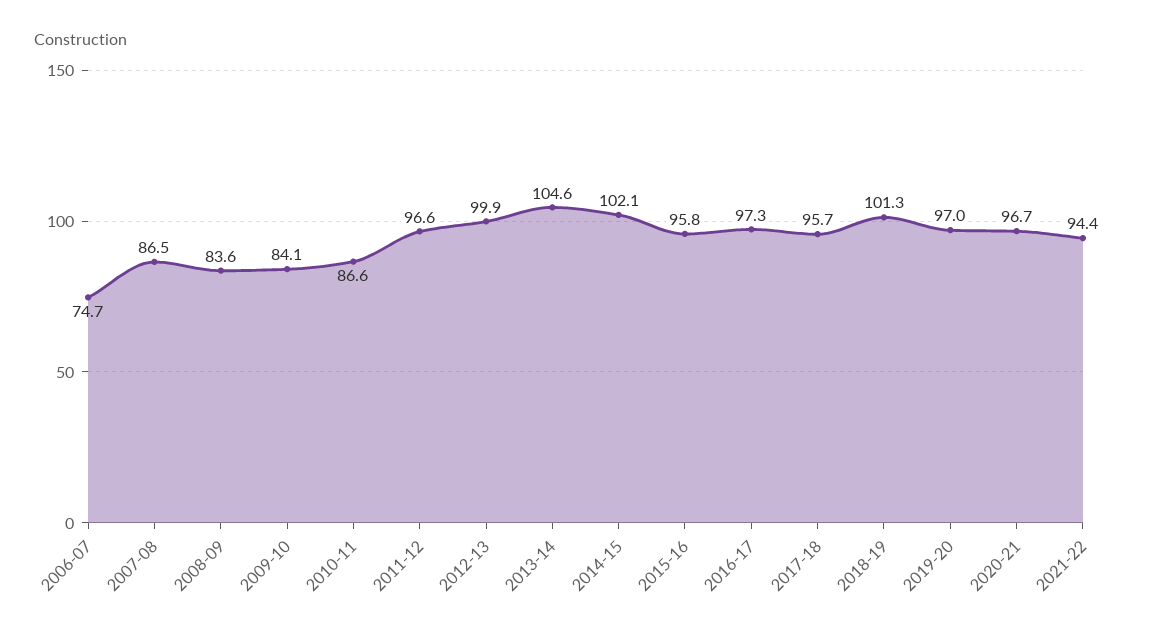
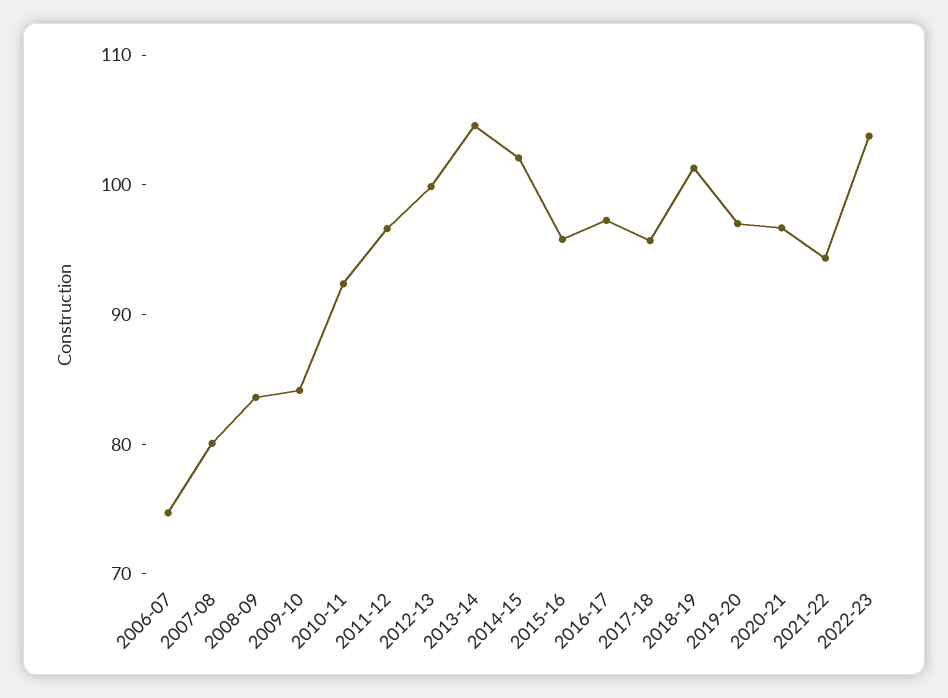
2007-08: 86.5 -> 80
2010-11: 86.6 -> 92
2022-23: none -> 104

